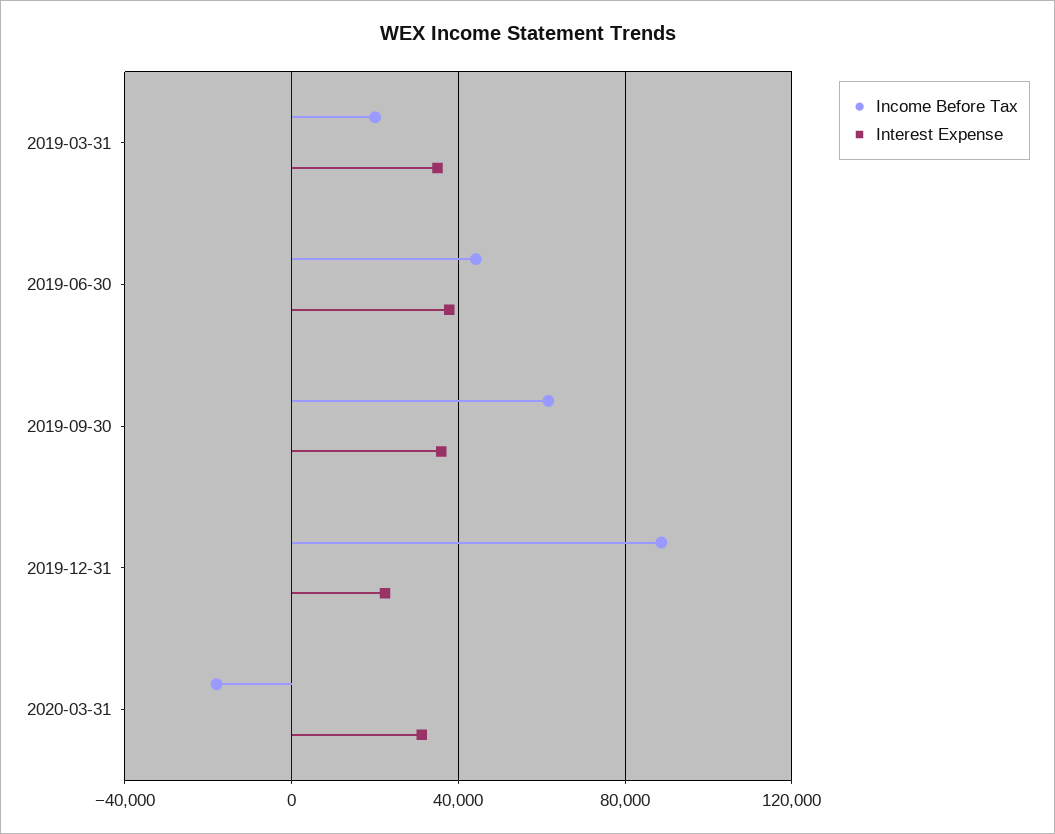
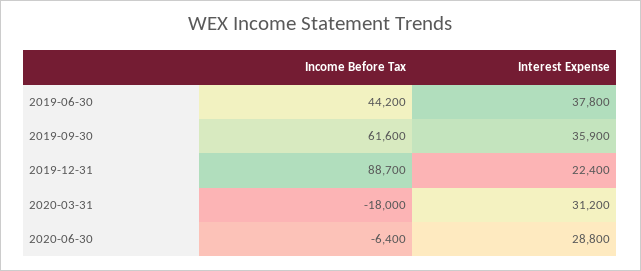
Income Before Tax, 2019-03-31: 20000 -> none
Interest Expense, 2019-03-31: 35000 -> none
Income Before Tax, 2020-06-30: none -> -6400
Interest Expense, 2020-06-30: none -> 28800

